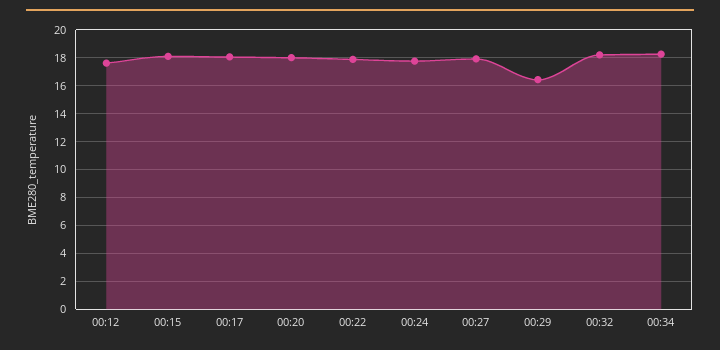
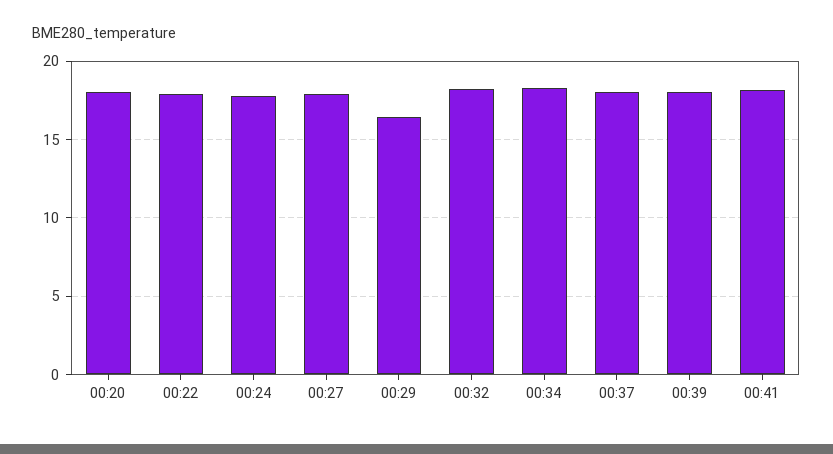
00:12: 17.5 -> none
00:15: 18 -> none
00:17: 18 -> none
00:37: none -> 18
00:39: none -> 18
00:41: none -> 18

